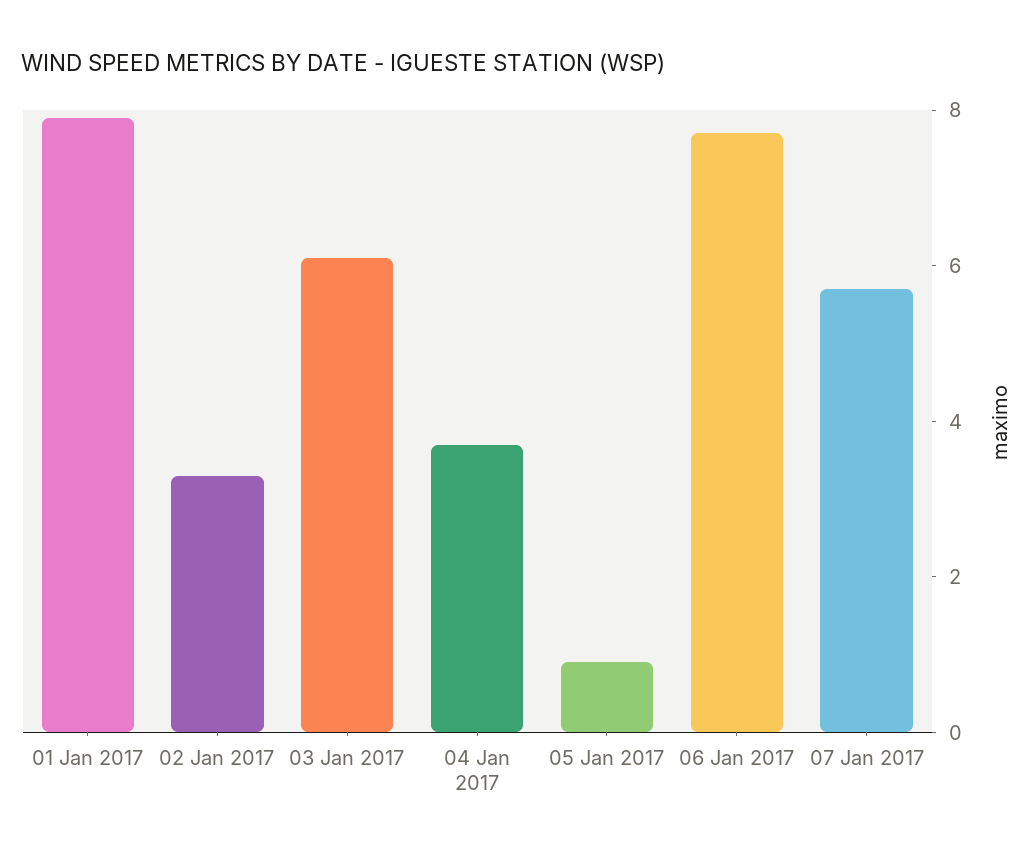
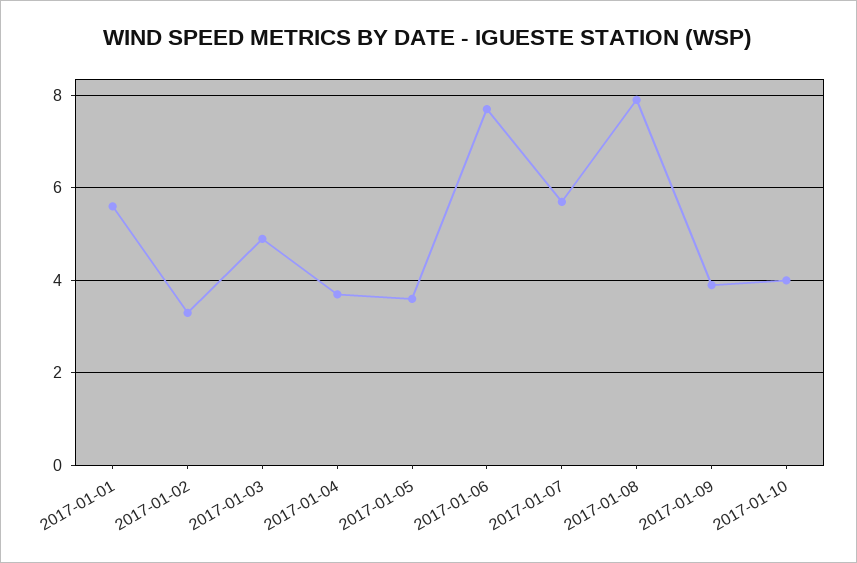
01 Jan 2017: 8 -> 5.5
03 Jan 2017: 6 -> 5
05 Jan 2017: 1 -> 3.5
2017-01-08: none -> 8
2017-01-09: none -> 4
2017-01-10: none -> 4

